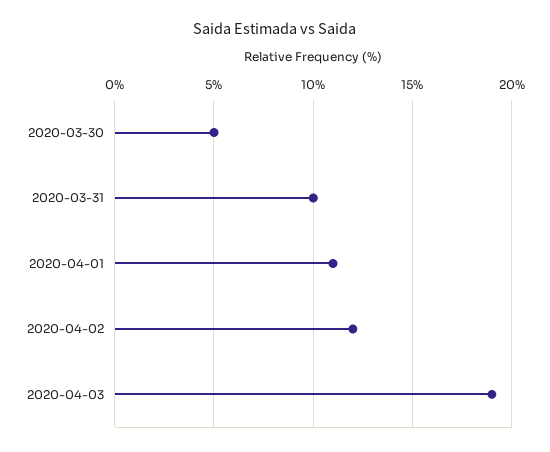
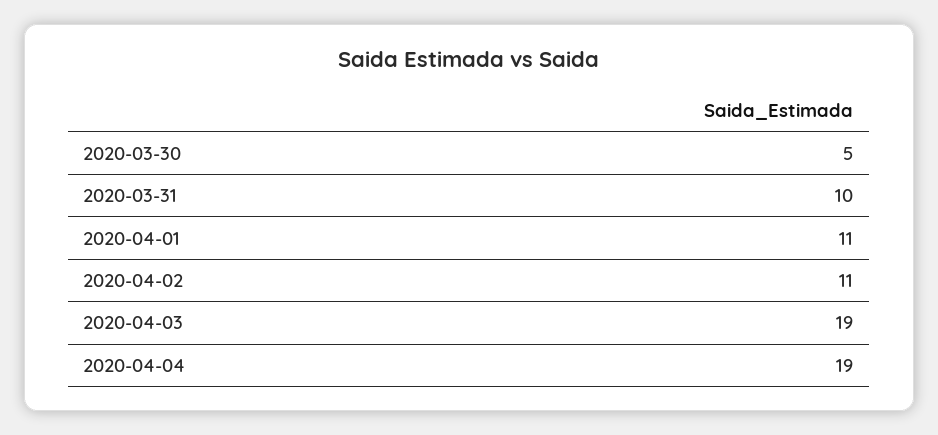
2020-04-02: 12 -> 11
2020-04-04: none -> 19

